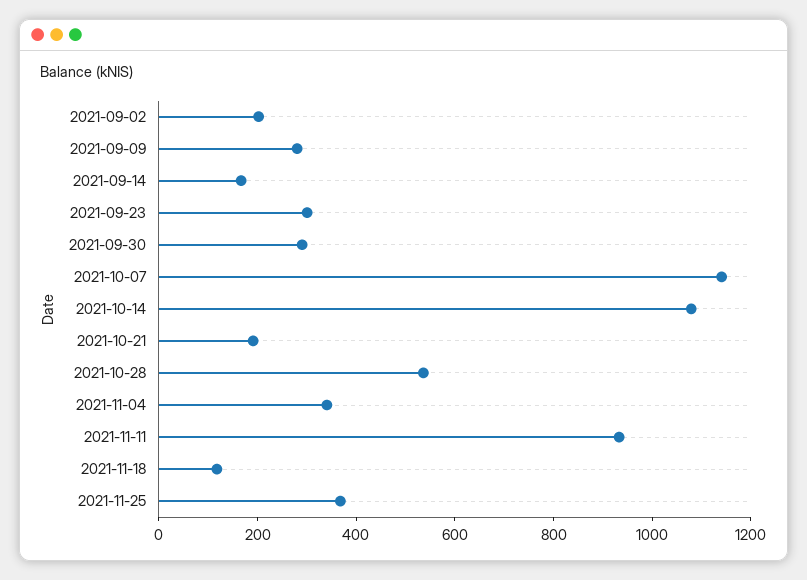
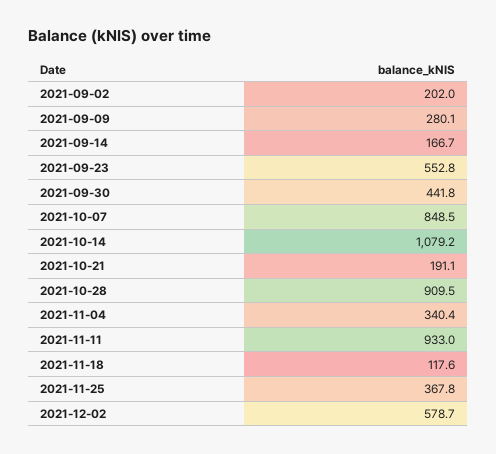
2021-09-23: 300 -> 552.8
2021-09-30: 300 -> 441.8
2021-10-07: 1150 -> 848.5
2021-10-28: 550 -> 909.5
2021-12-02: none -> 578.7

